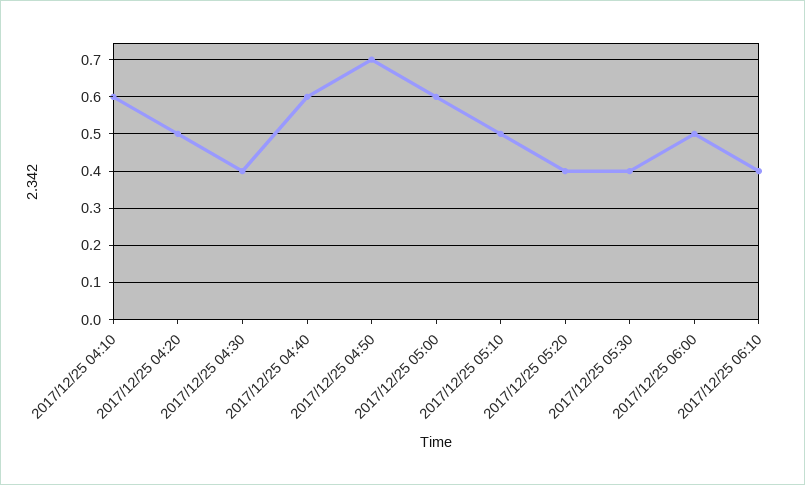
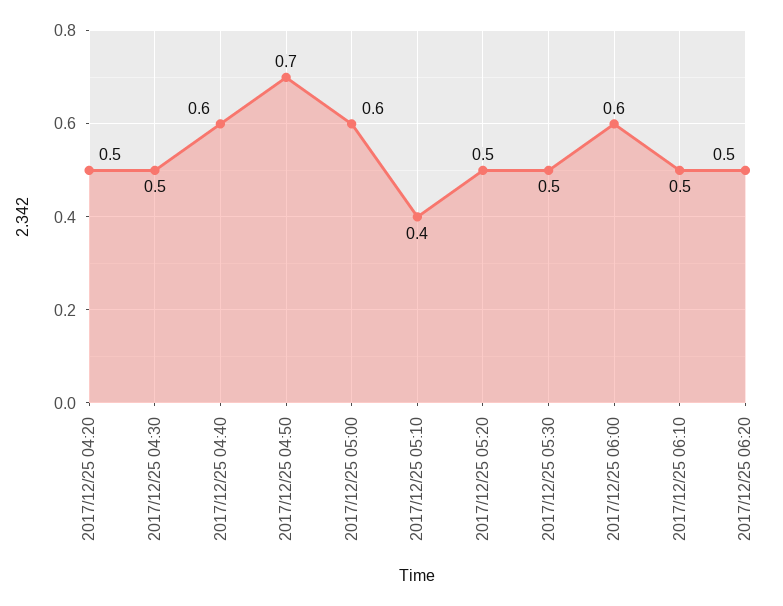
2017/12/25 04:10: 0.6 -> none
2017/12/25 04:30: 0.4 -> 0.5
2017/12/25 05:10: 0.5 -> 0.4
2017/12/25 05:20: 0.4 -> 0.5
2017/12/25 05:30: 0.4 -> 0.5
2017/12/25 06:00: 0.5 -> 0.6
2017/12/25 06:10: 0.4 -> 0.5
2017/12/25 06:20: none -> 0.5

